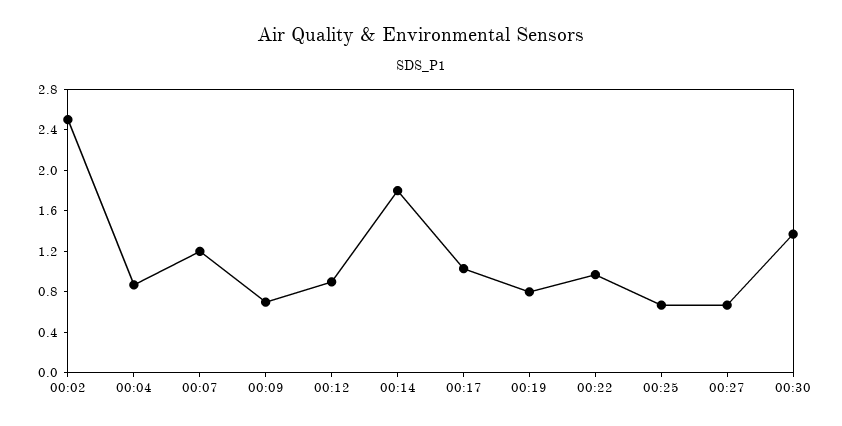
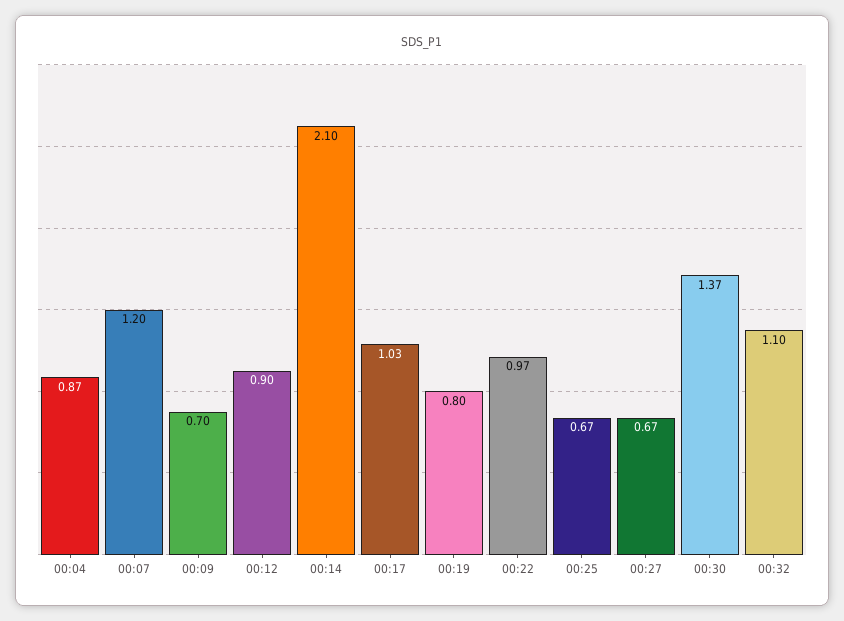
00:02: 2.5 -> none
00:14: 1.8 -> 2.1
00:32: none -> 1.1

